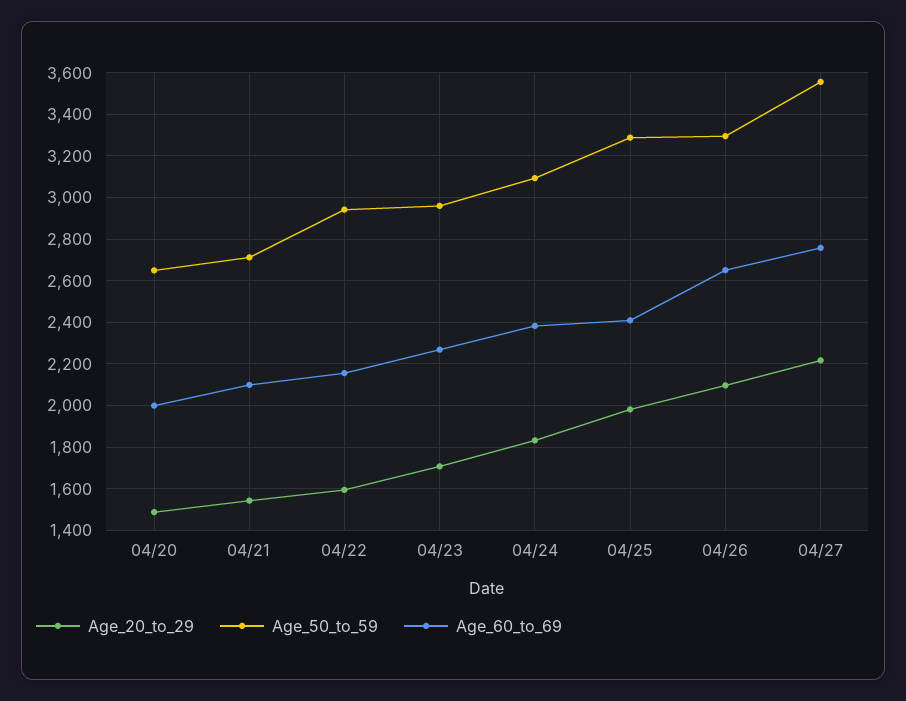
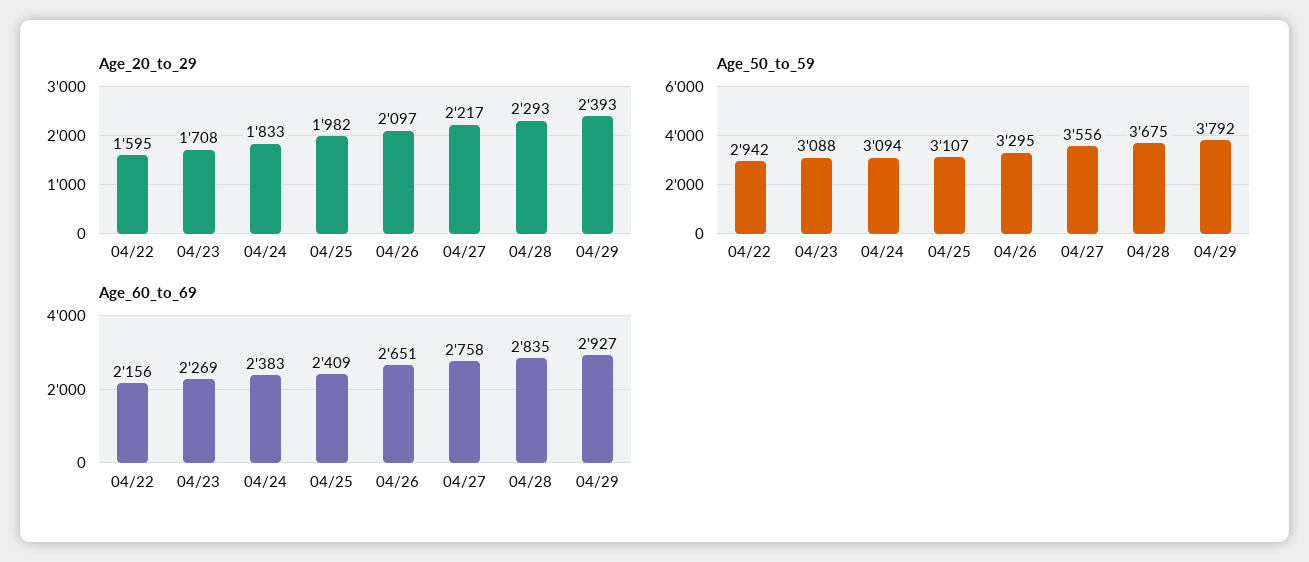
Age_20_to_29, 04/20: 1500 -> none
Age_50_to_59, 04/20: 2650 -> none
Age_60_to_69, 04/20: 2000 -> none
Age_20_to_29, 04/21: 1550 -> none
Age_50_to_59, 04/21: 2700 -> none
Age_60_to_69, 04/21: 2100 -> none
Age_50_to_59, 04/23: 2950 -> 3088
Age_50_to_59, 04/25: 3300 -> 3107
Age_20_to_29, 04/28: none -> 2293
Age_20_to_29, 04/29: none -> 2393
Age_50_to_59, 04/28: none -> 3675
Age_50_to_59, 04/29: none -> 3792
Age_60_to_69, 04/28: none -> 2835
Age_60_to_69, 04/29: none -> 2927

